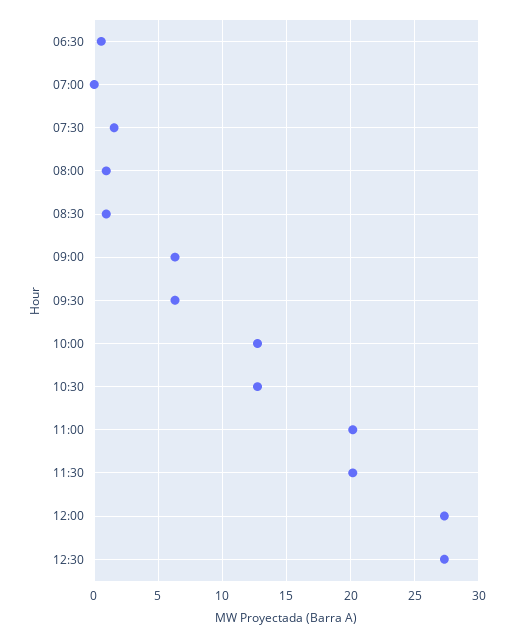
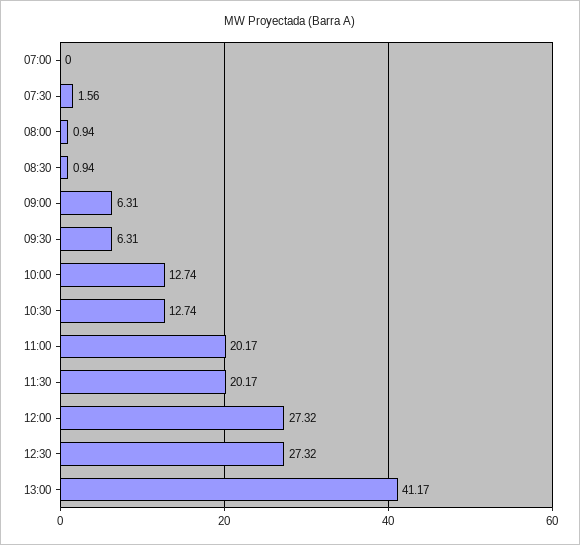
06:30: 0.5 -> none
13:00: none -> 41.17

